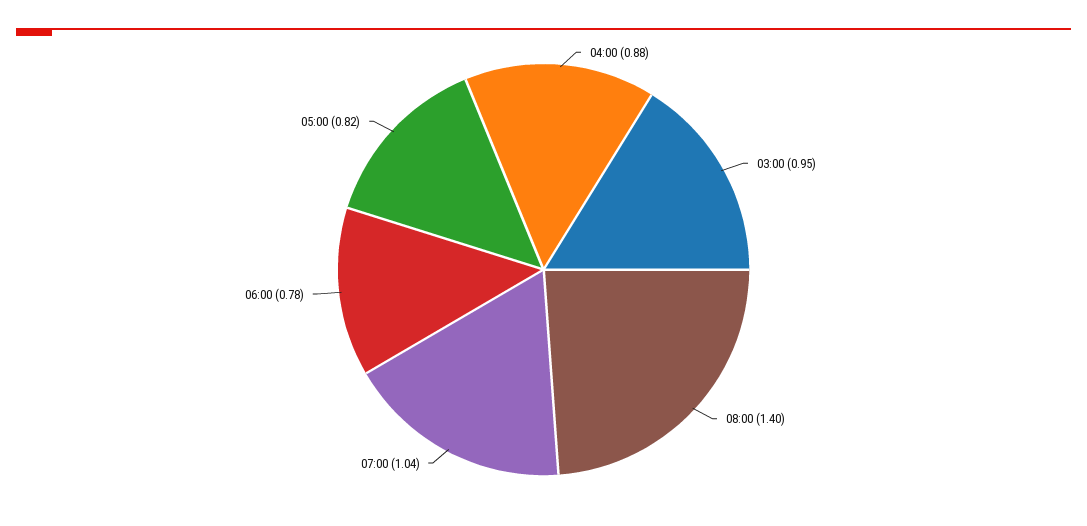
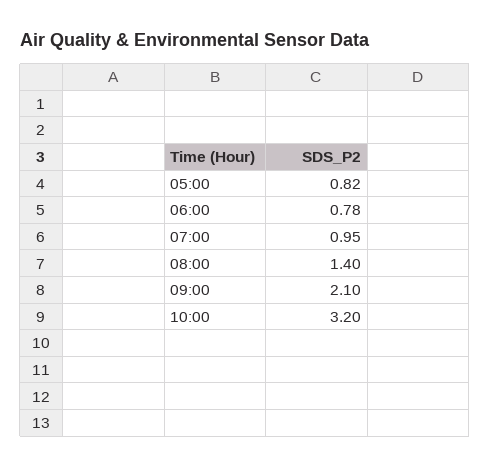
04:00: 0.88 -> none
03:00: 0.95 -> none
07:00: 1.04 -> 0.95
09:00: none -> 2.1
10:00: none -> 3.2

